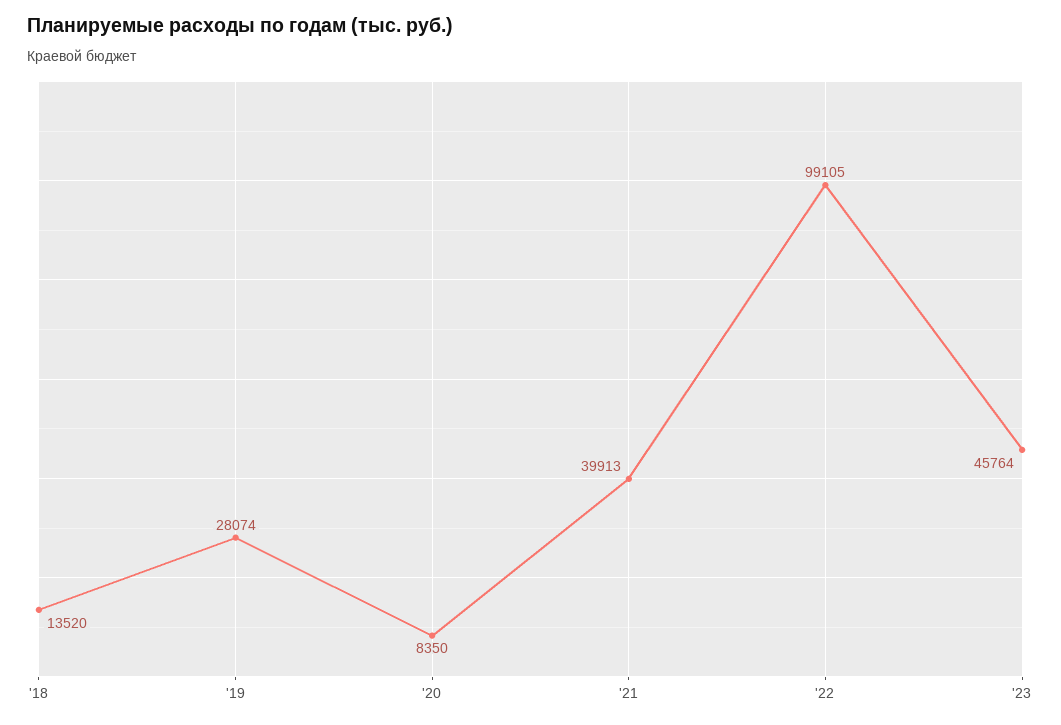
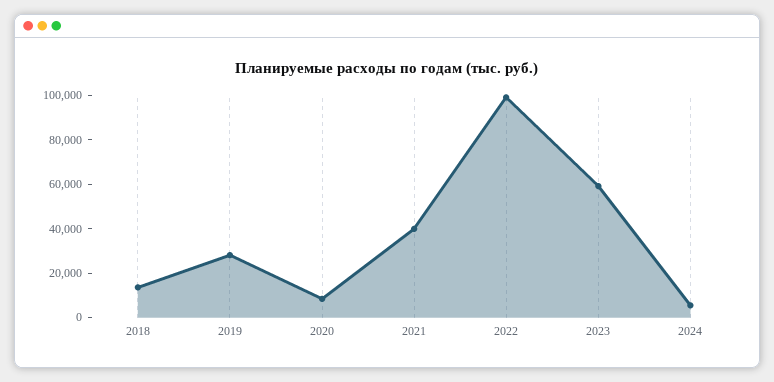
'23: 45764 -> 60000
2024: none -> 5000

